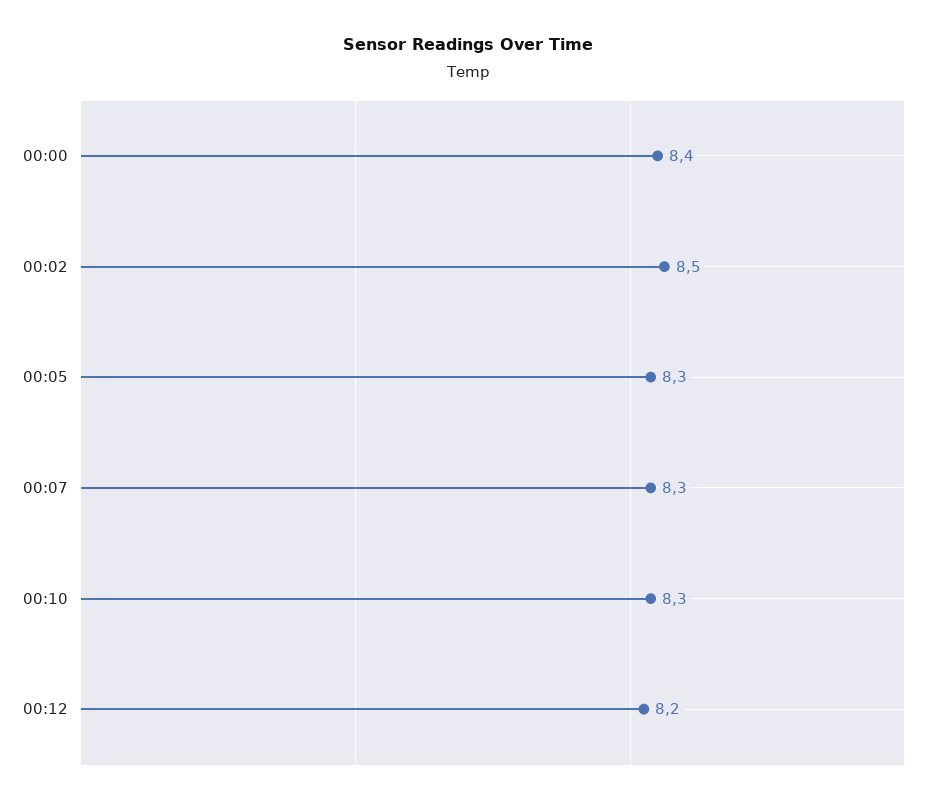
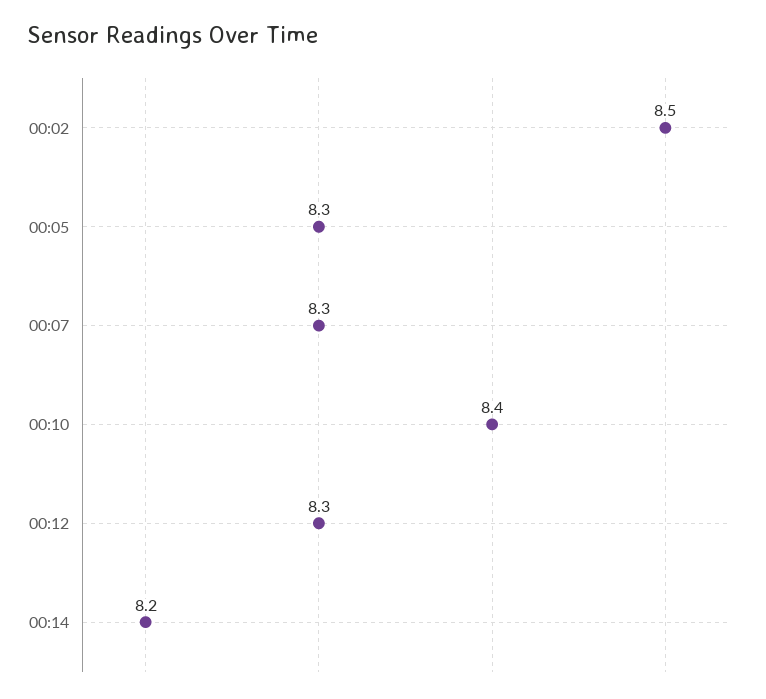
00:00: 8.4 -> none
00:10: 8.3 -> 8.4
00:12: 8.2 -> 8.3
00:14: none -> 8.2

